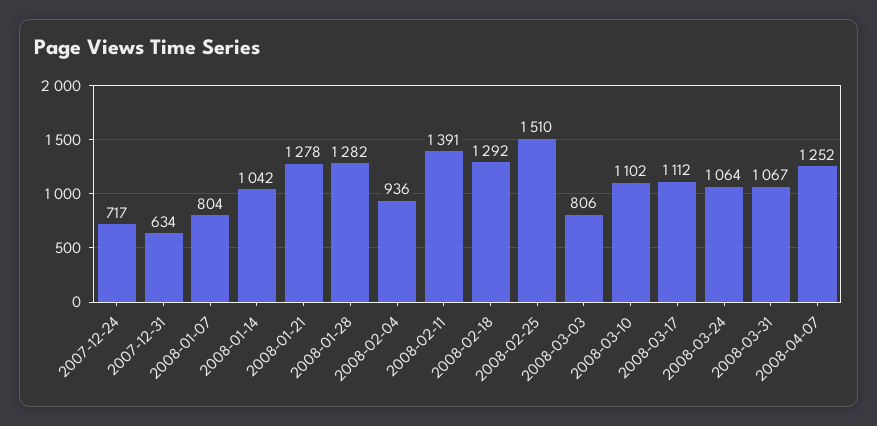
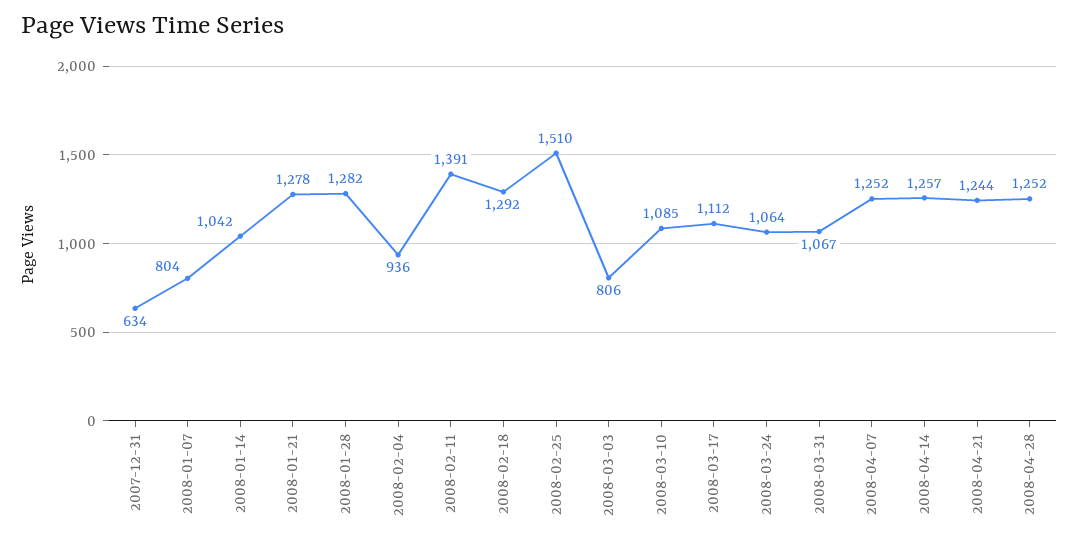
2007-12-24: 717 -> none
2008-03-10: 1102 -> 1085
2008-04-14: none -> 1257
2008-04-21: none -> 1244
2008-04-28: none -> 1252

